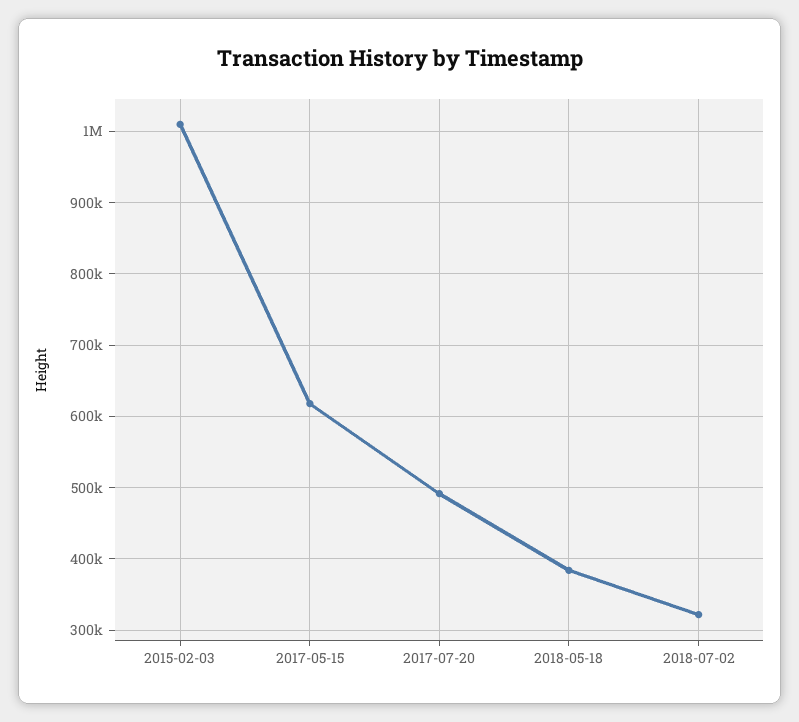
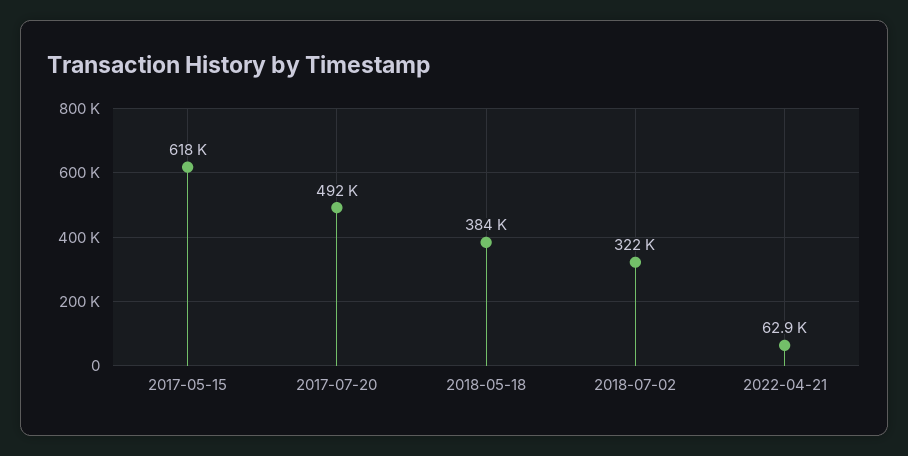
2015-02-03: 1010000 -> none
2022-04-21: none -> 62900

